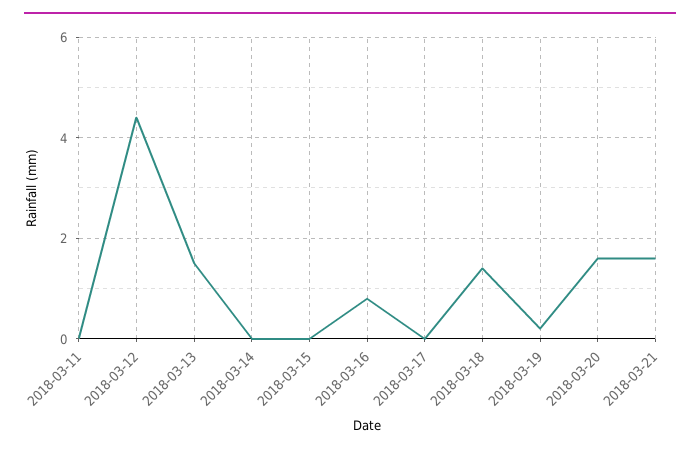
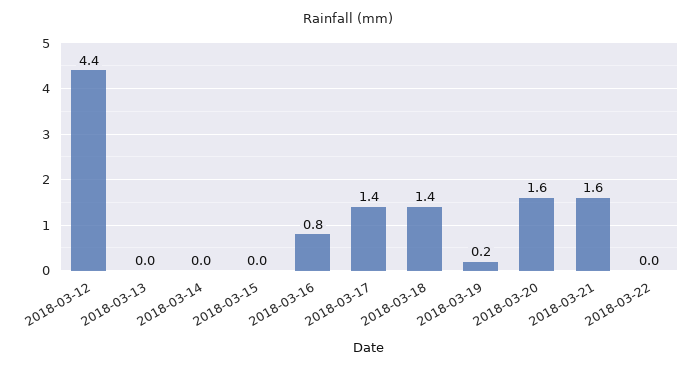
2018-03-11: 0 -> none
2018-03-13: 1.5 -> 0
2018-03-17: 0 -> 1.4
2018-03-22: none -> 0

